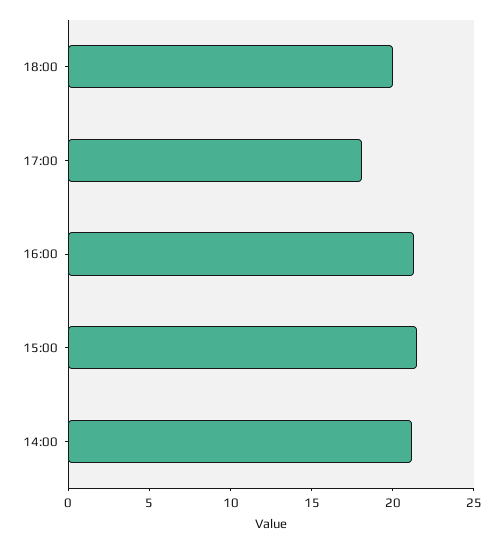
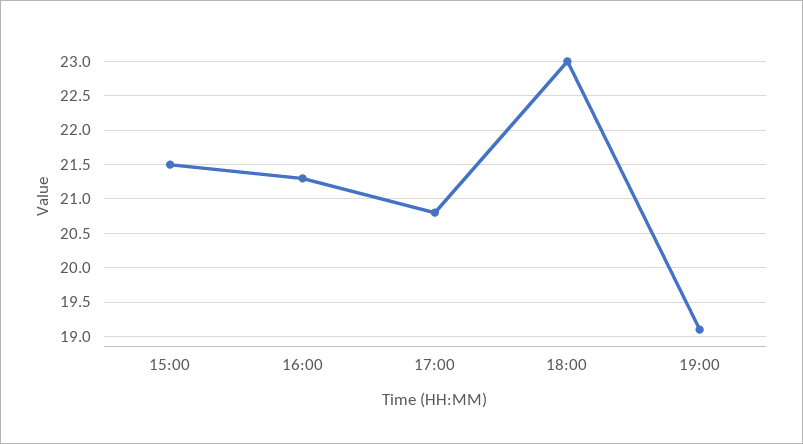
18:00: 20 -> 23
17:00: 18 -> 20.8
14:00: 21 -> none
19:00: none -> 19.1

